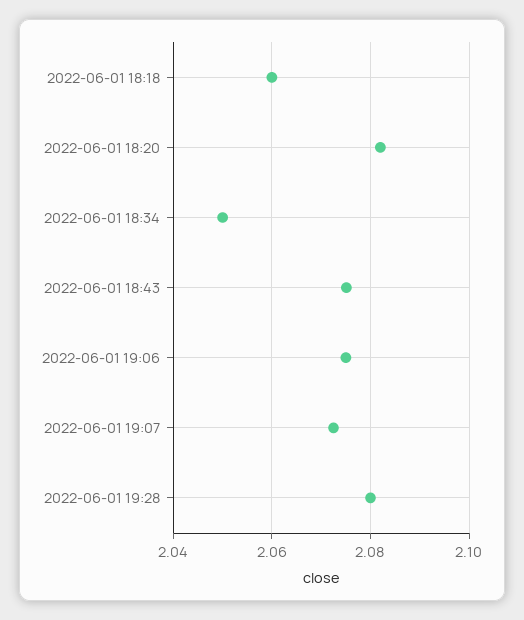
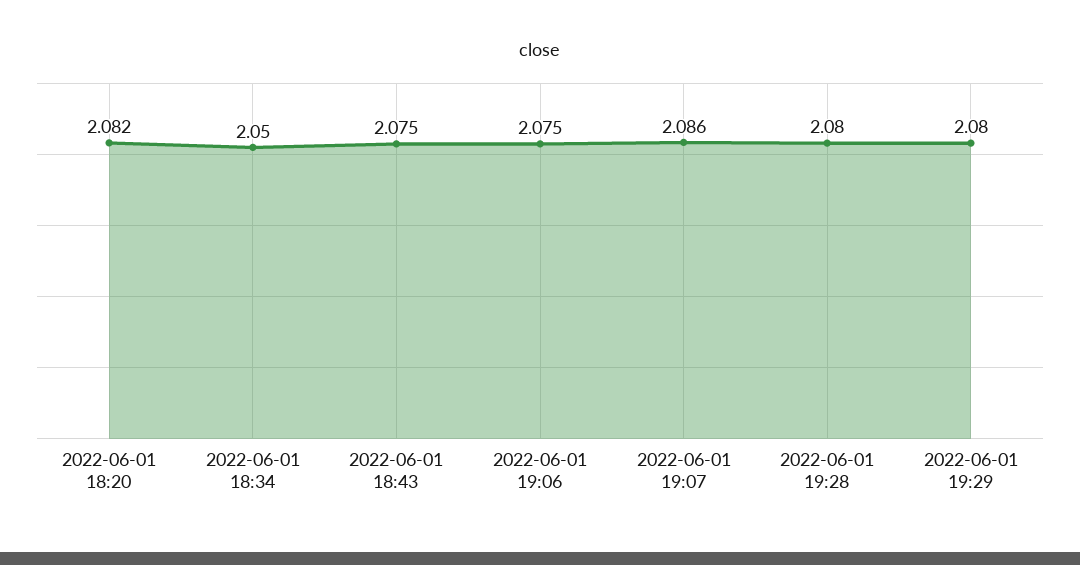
2022-06-01 18:18: 2.06 -> none
2022-06-01 19:07: 2.072 -> 2.086
2022-06-01 19:29: none -> 2.08

